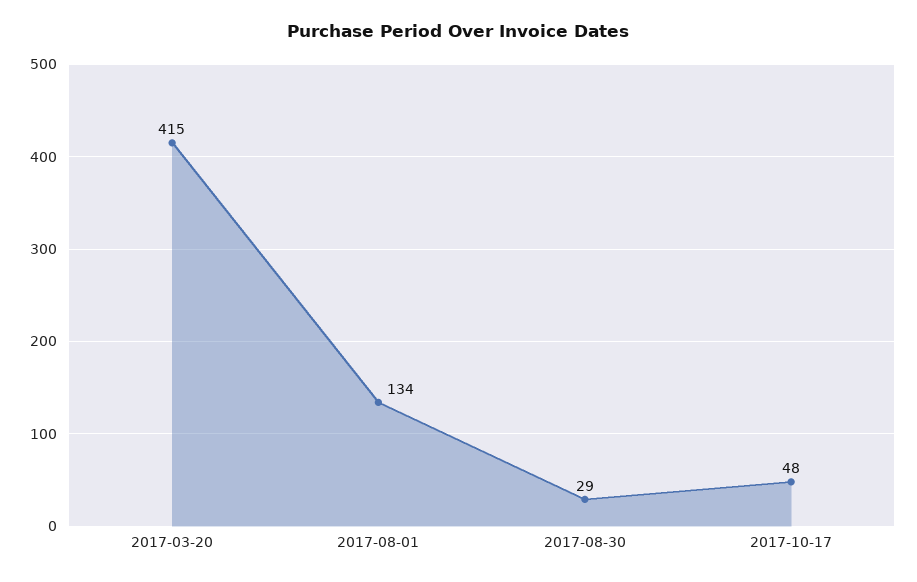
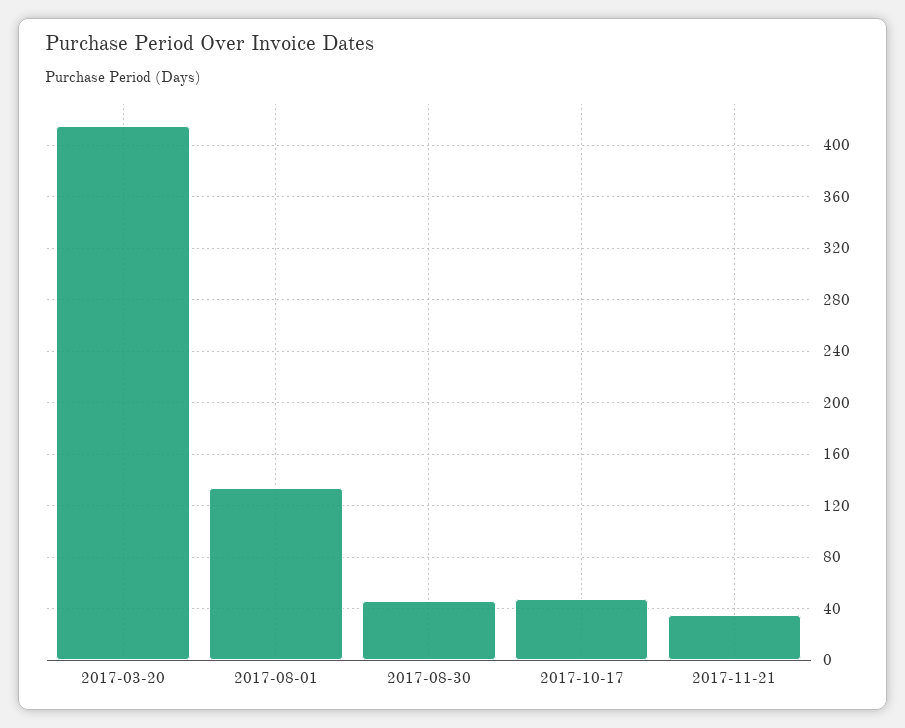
2017-08-30: 29 -> 45
2017-11-21: none -> 35

